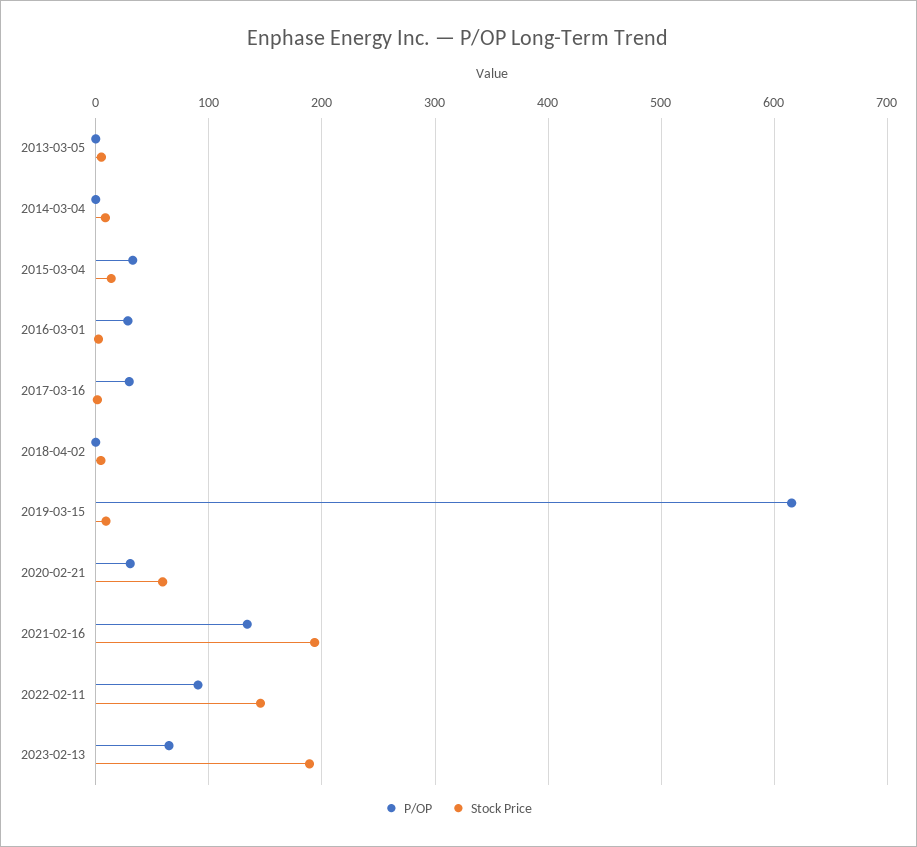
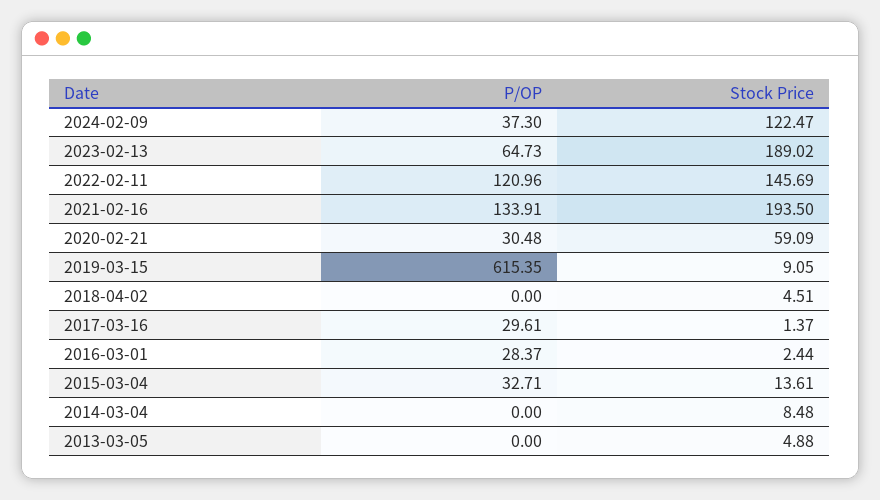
P/OP, 2022-02-11: 90 -> 120.96
P/OP, 2024-02-09: none -> 37.3
Stock Price, 2024-02-09: none -> 122.47

